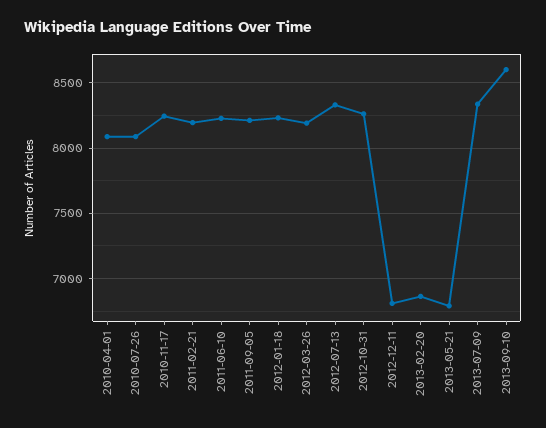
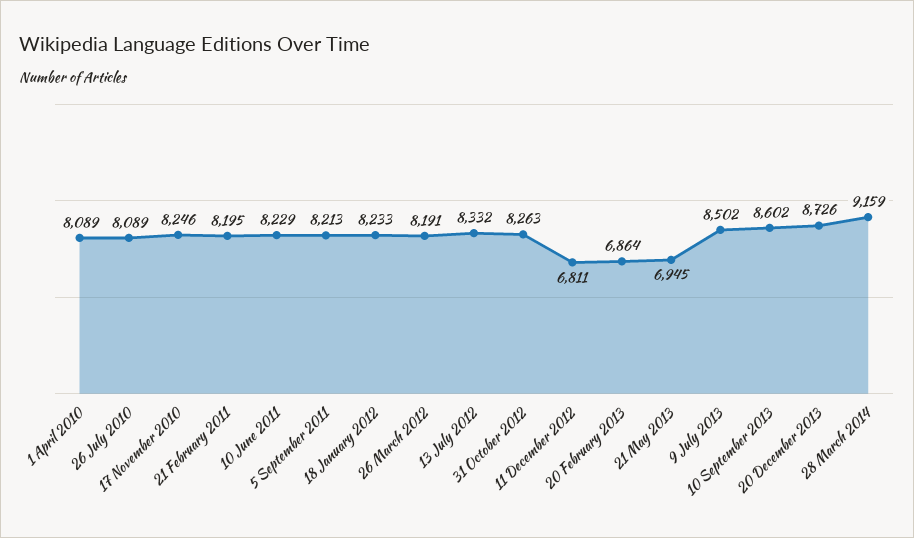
2013-05-21: 6800 -> 6945
2013-07-09: 8350 -> 8502
20 December 2013: none -> 8726
28 March 2014: none -> 9159

